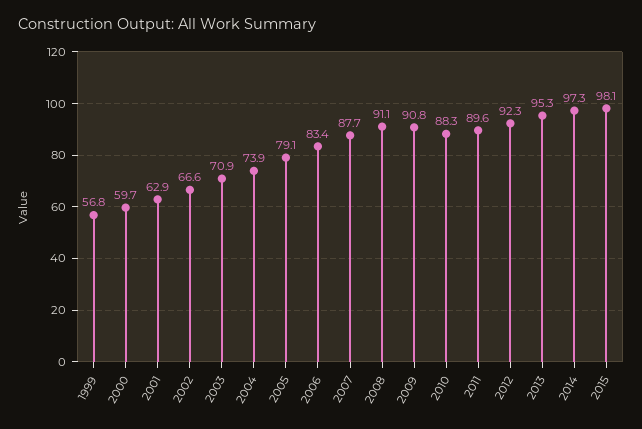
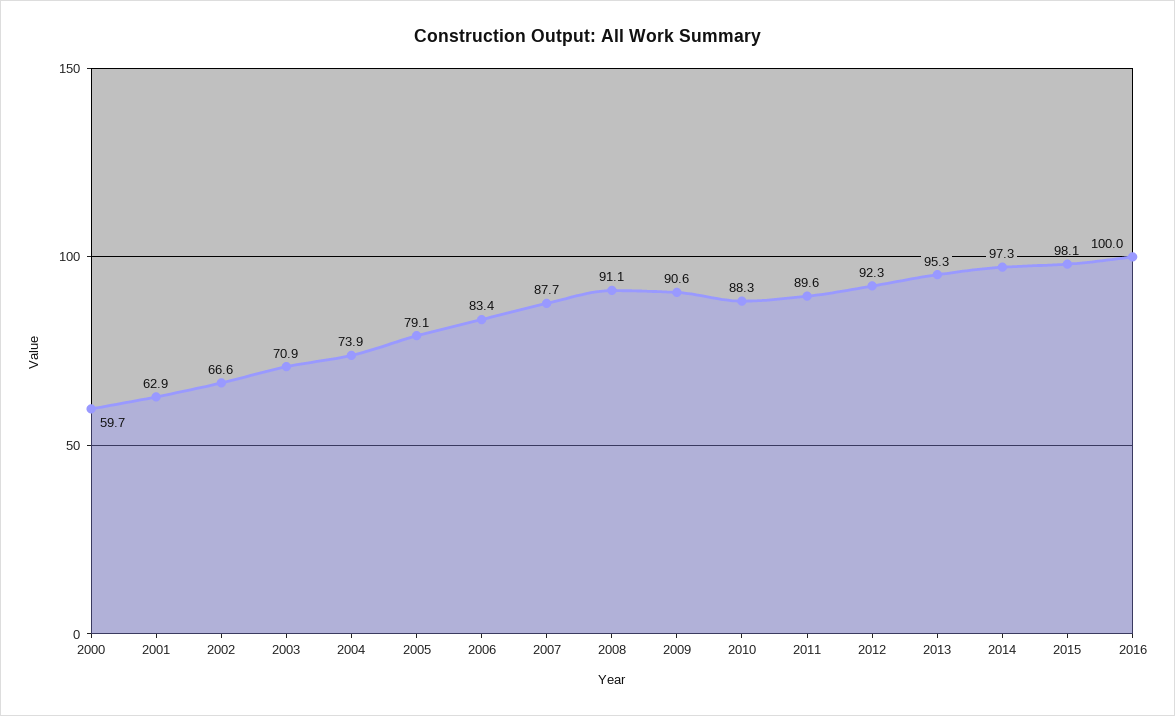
1999: 56.8 -> none
2009: 90.8 -> 90.6
2016: none -> 100

